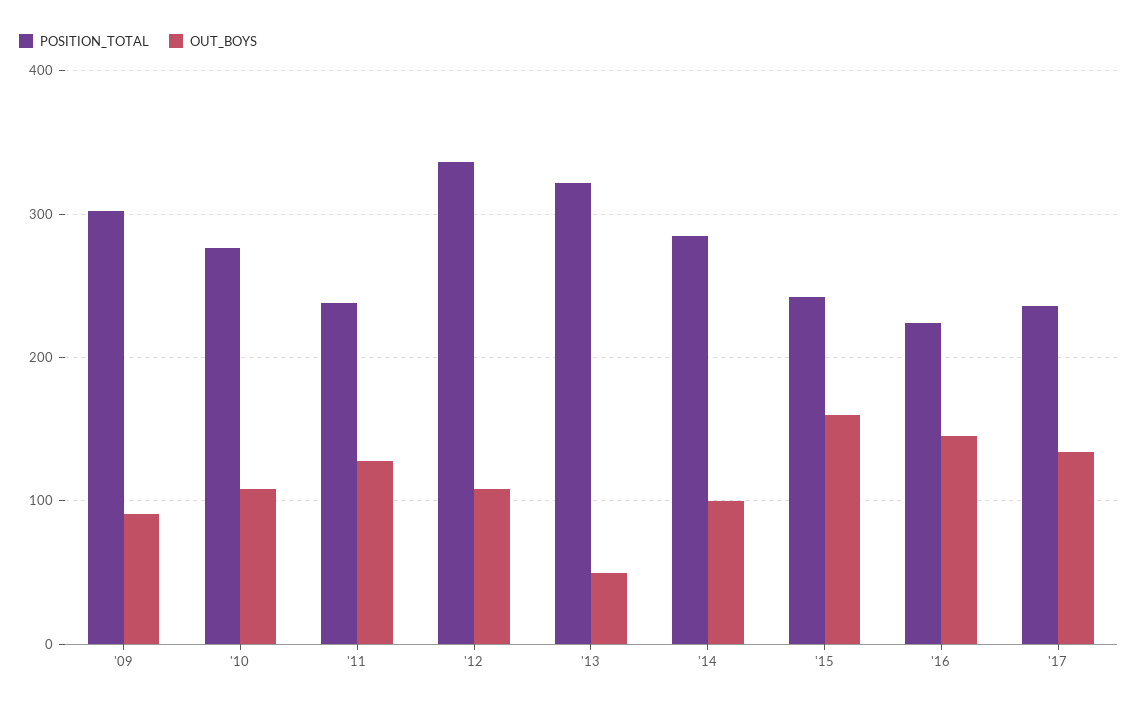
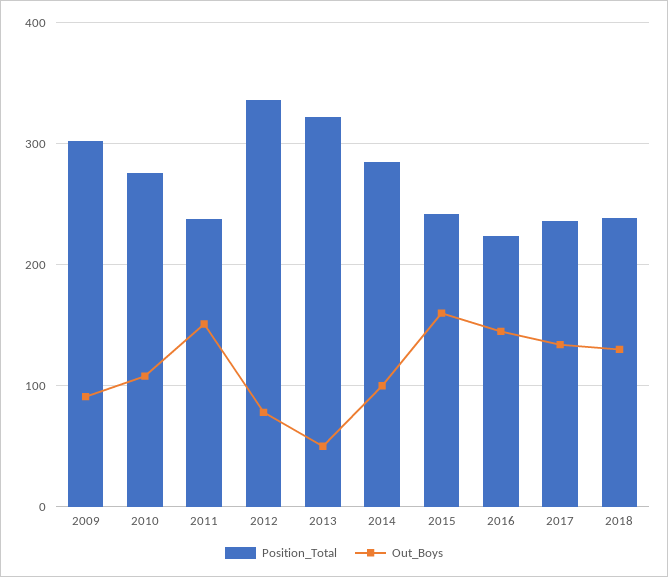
OUT_BOYS, '11: 130 -> 150
OUT_BOYS, '12: 110 -> 80
POSITION_TOTAL, 2018: none -> 240
OUT_BOYS, 2018: none -> 130

